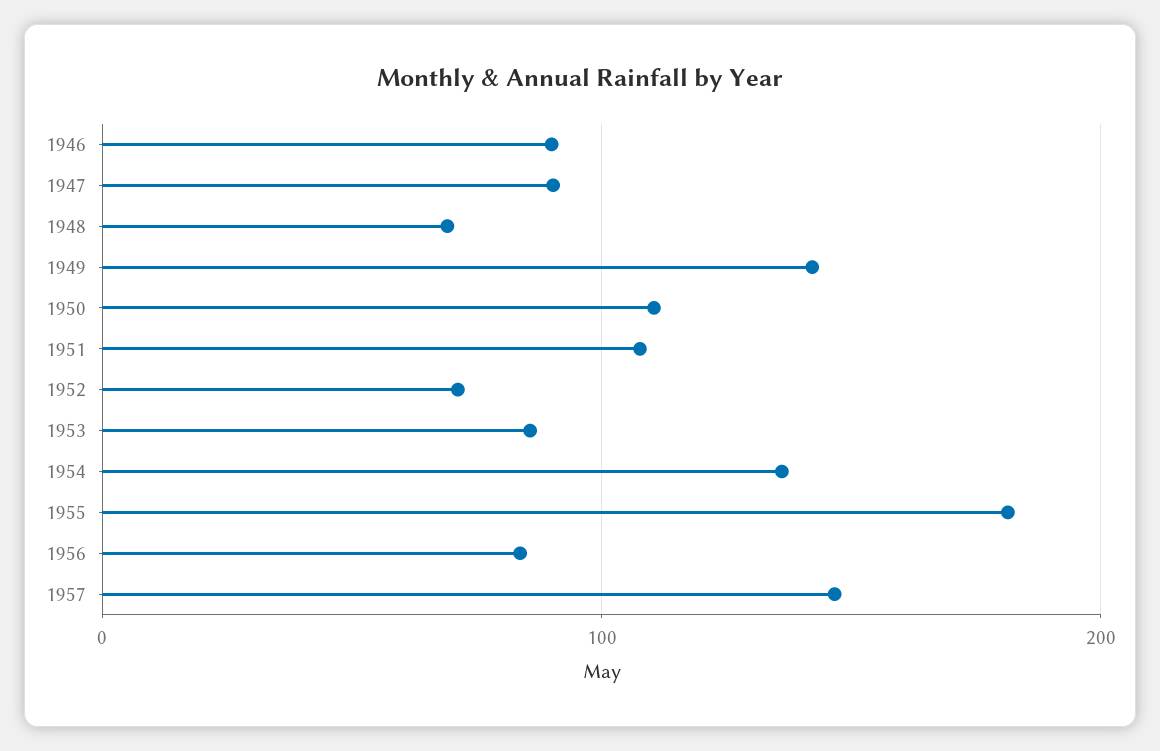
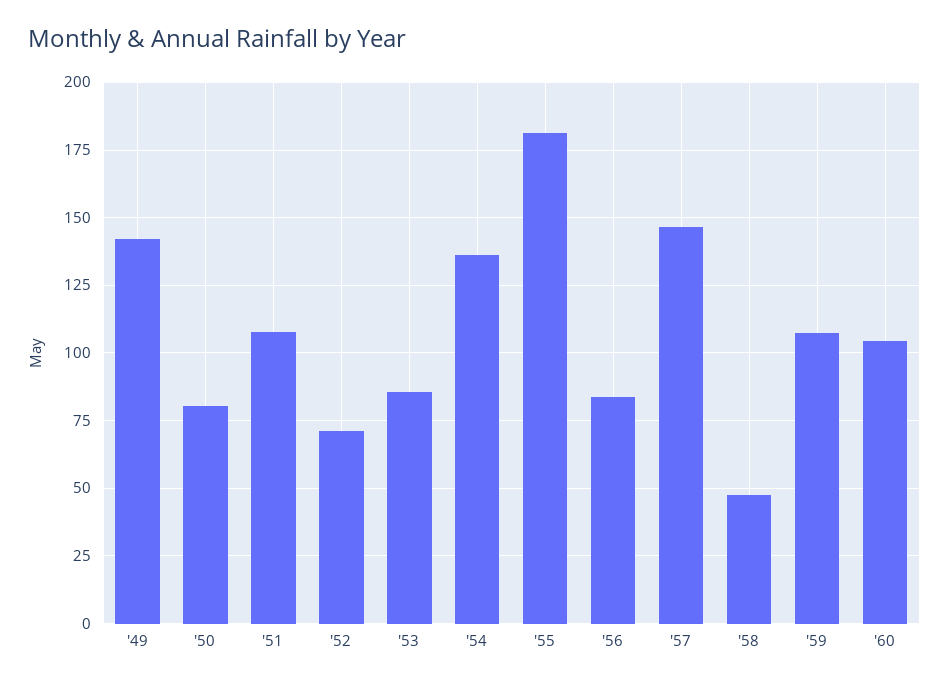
1946: 90 -> none
1947: 90 -> none
1948: 70 -> none
1950: 110 -> 80
'58: none -> 47.5
'59: none -> 107.5
'60: none -> 105

